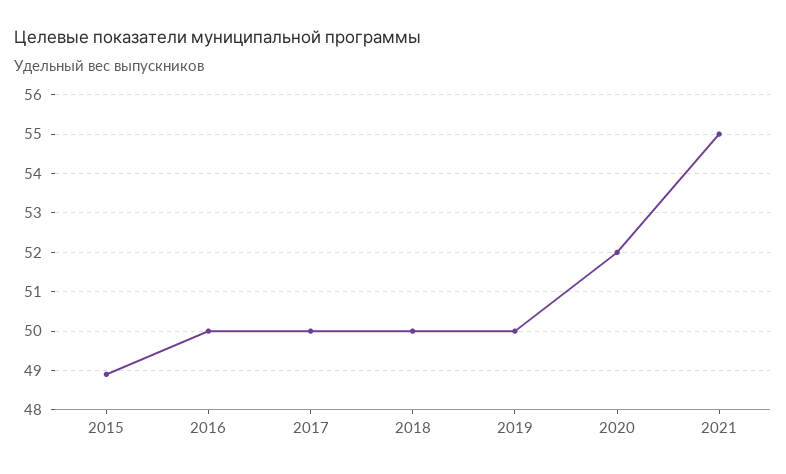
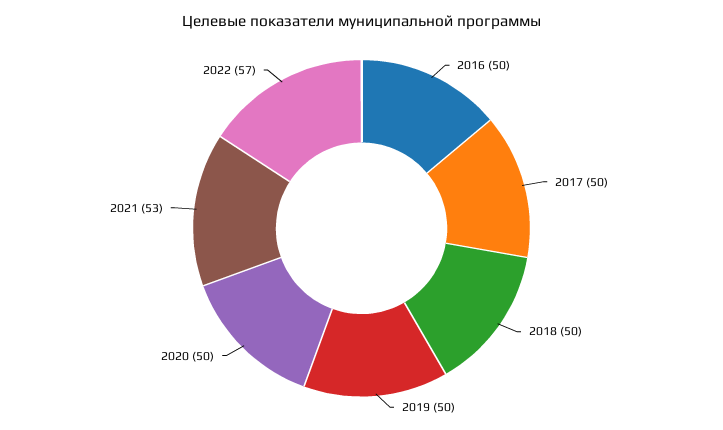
2015: 49 -> none
2020: 52 -> 50
2021: 55 -> 53
2022: none -> 57

